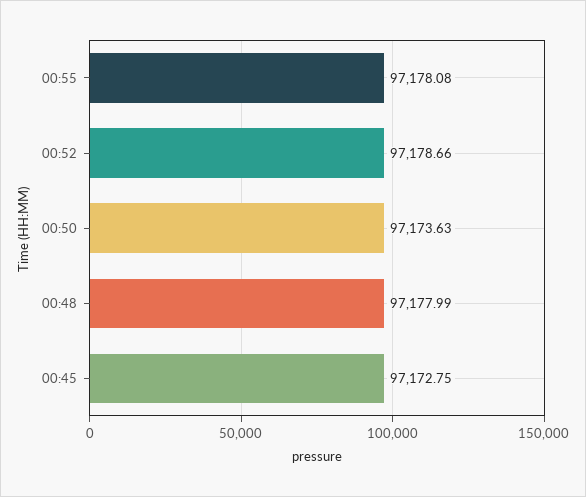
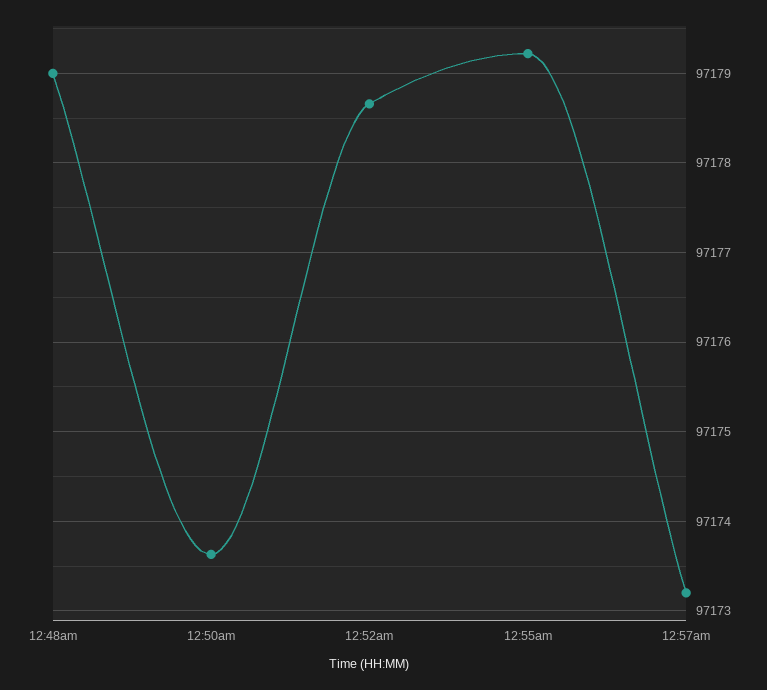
00:55: 97178.08 -> 97179.2
00:48: 97177.99 -> 97179
00:45: 97172.75 -> none
12:57am: none -> 97173.2

